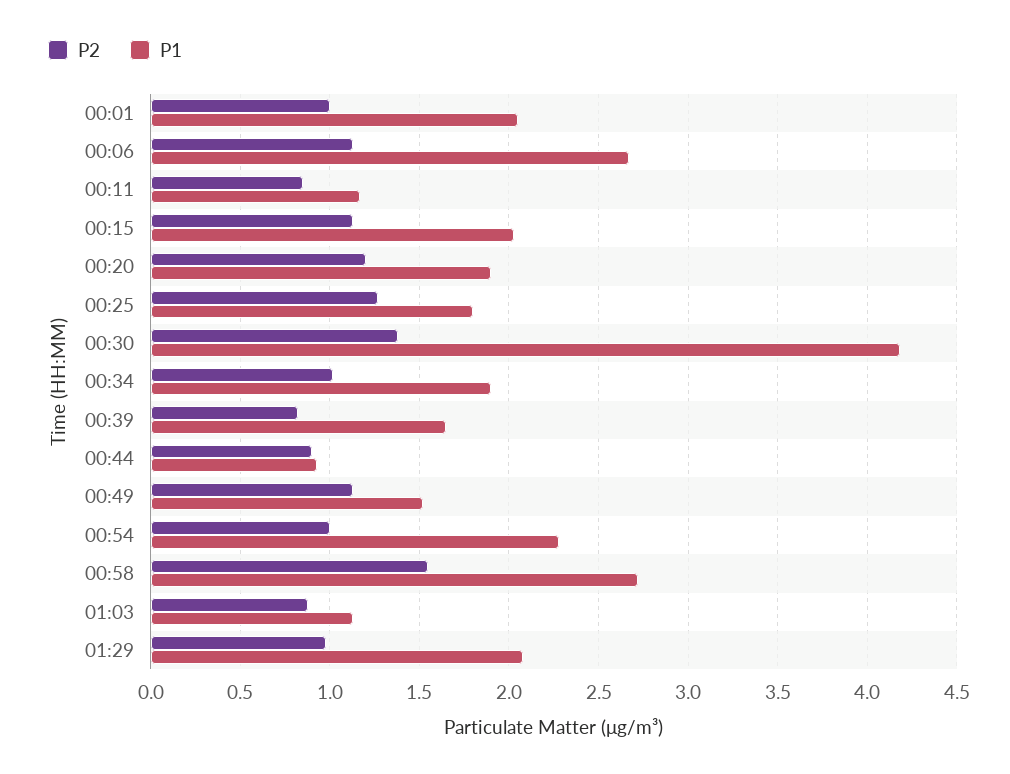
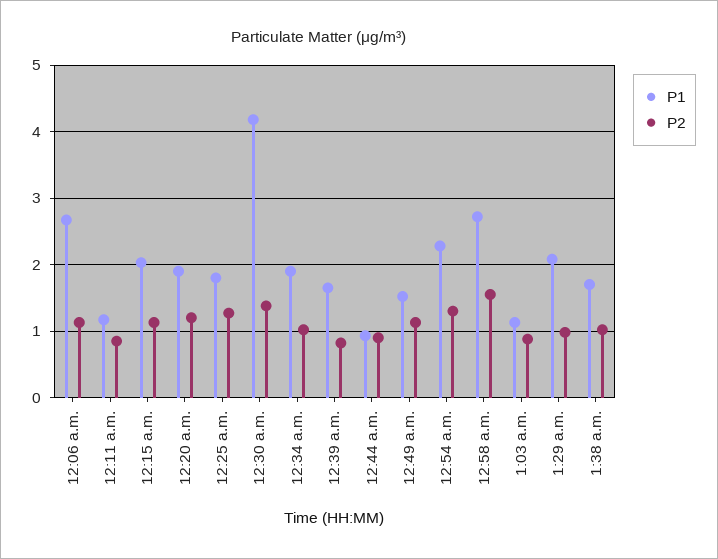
P2, 00:01: 1 -> none
P1, 00:01: 2.05 -> none
P2, 00:54: 1 -> 1.3
P1, 1:38 a.m.: none -> 1.7
P2, 1:38 a.m.: none -> 1

